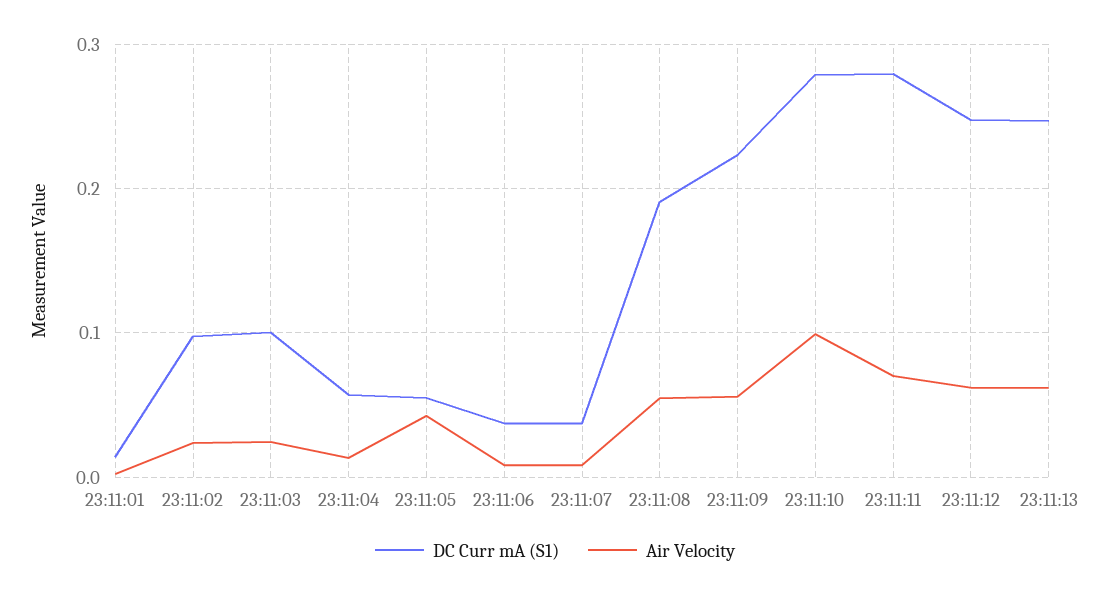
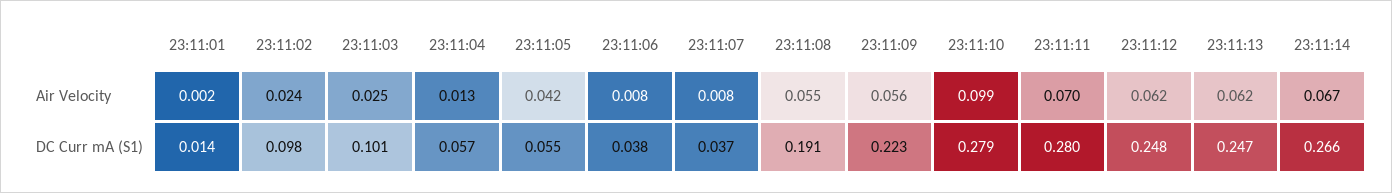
Air Velocity, 23:11:14: none -> 0.067
DC Curr mA (S1), 23:11:14: none -> 0.266

